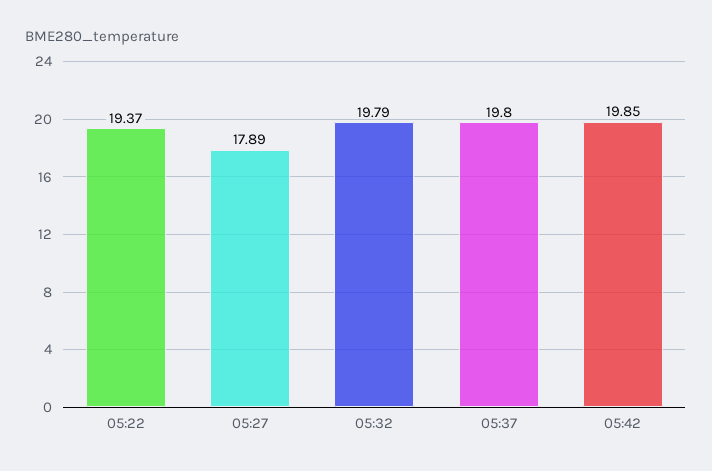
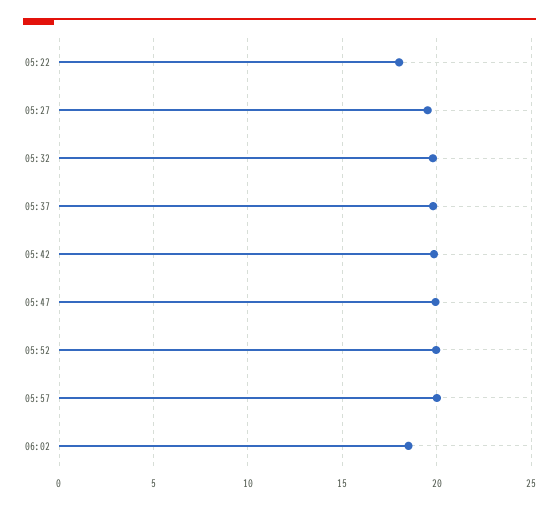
05:22: 19.37 -> 18
05:27: 17.89 -> 19.5
05:47: none -> 20
05:52: none -> 20
05:57: none -> 20
06:02: none -> 18.5

